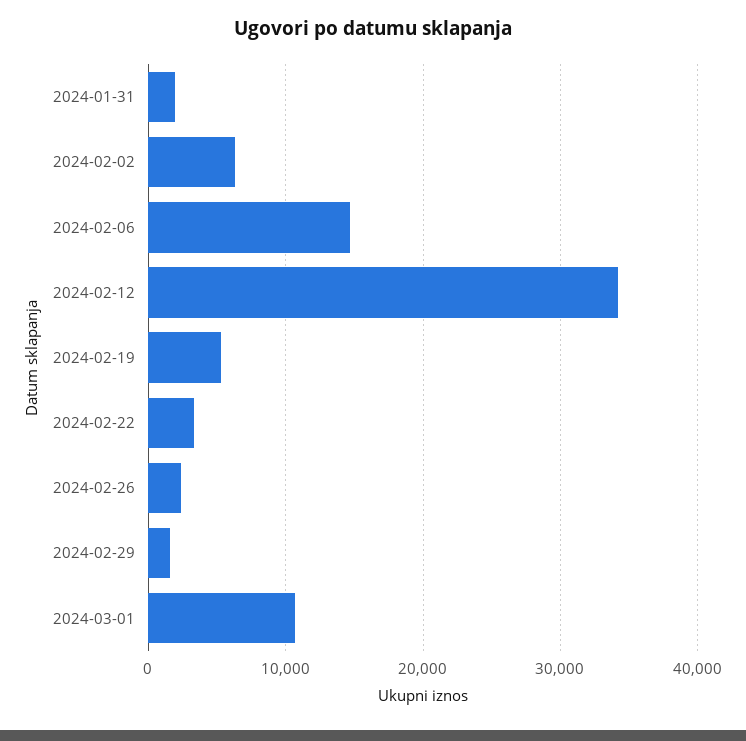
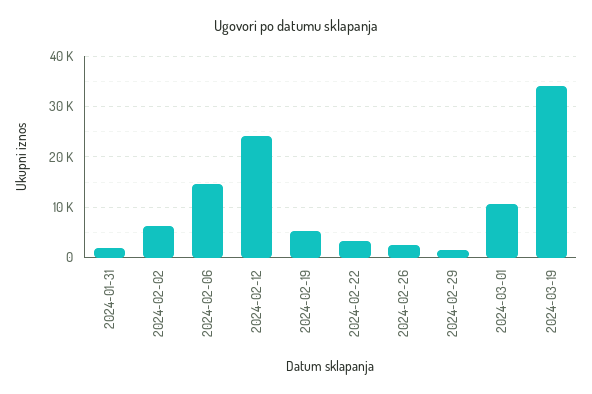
2024-02-12: 34000 -> 24000
2024-03-19: none -> 34000

